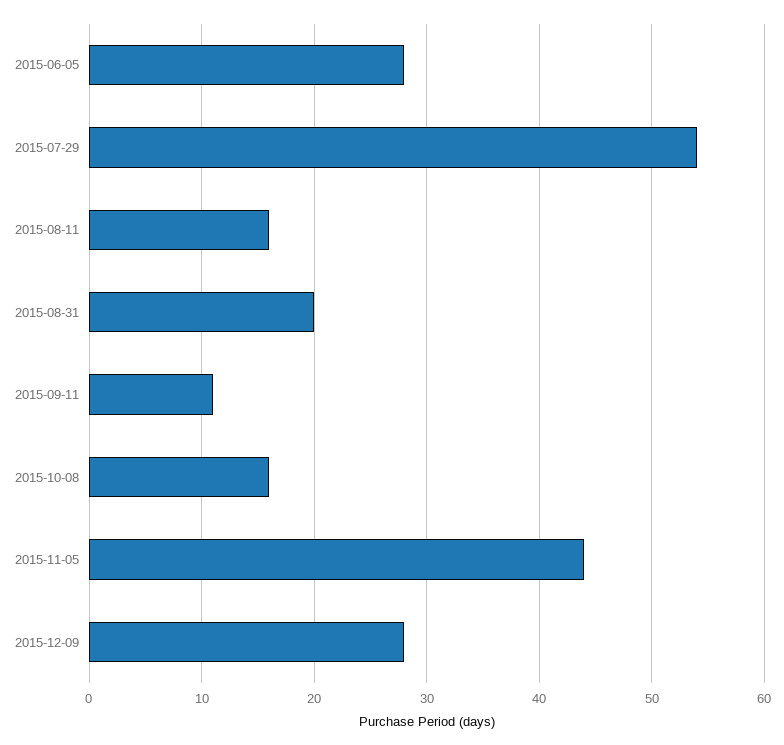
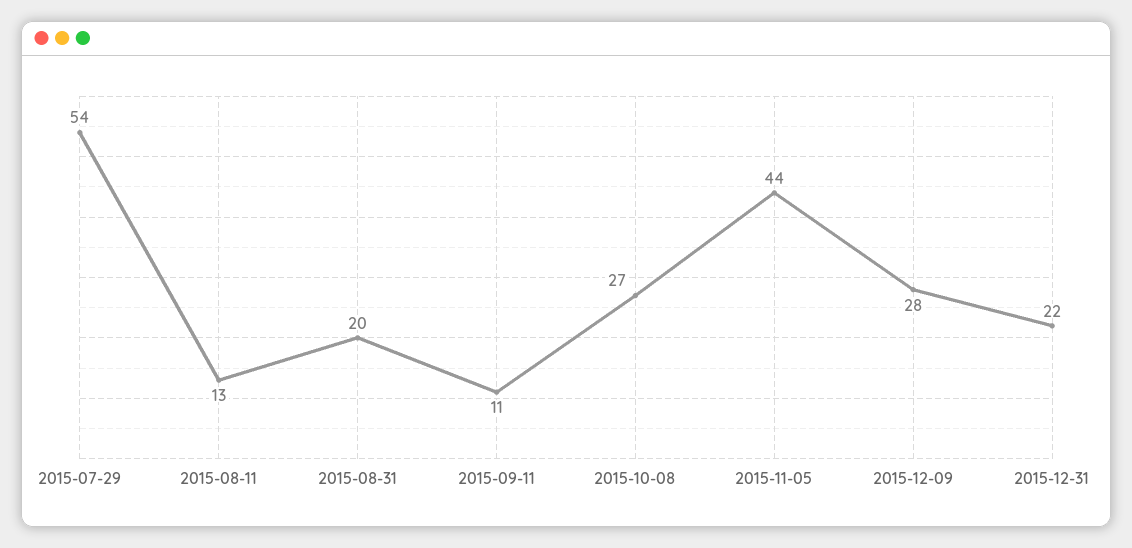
2015-06-05: 28 -> none
2015-08-11: 16 -> 13
2015-10-08: 16 -> 27
2015-12-31: none -> 22

